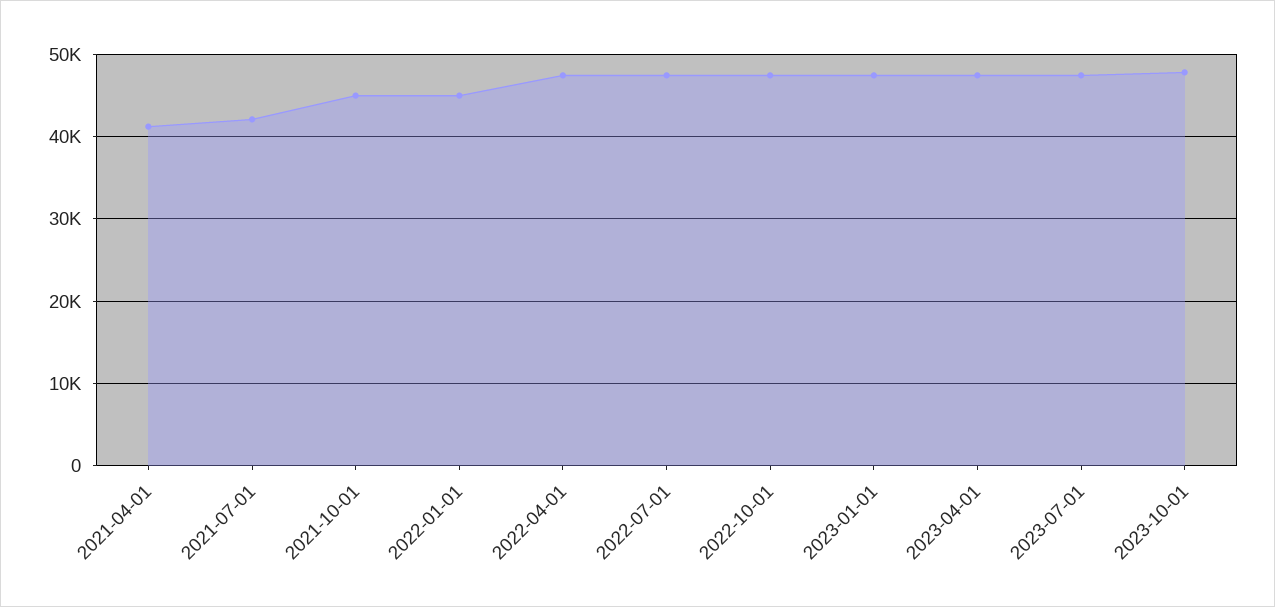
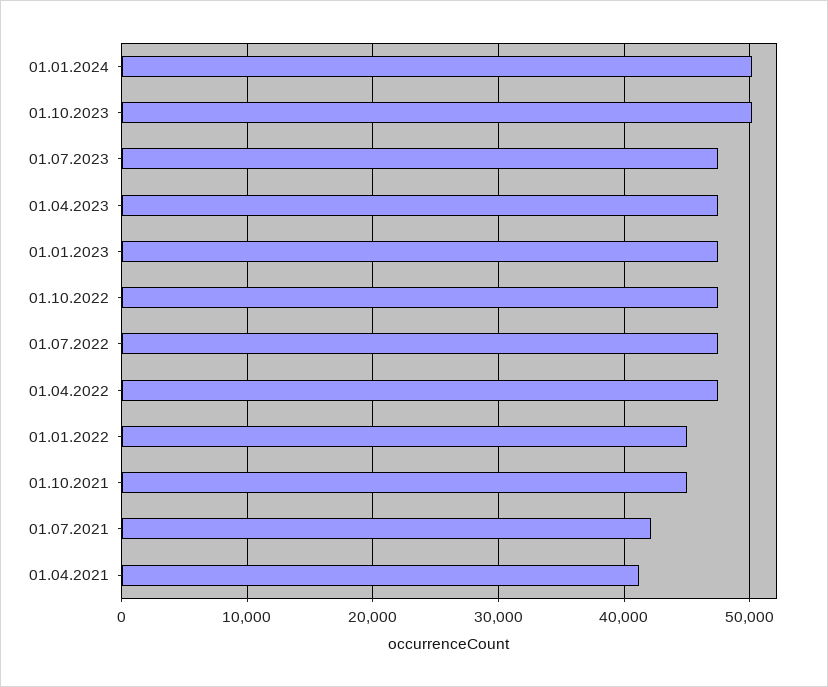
2023-10-01: 48000 -> 50000
01.01.2024: none -> 50000

